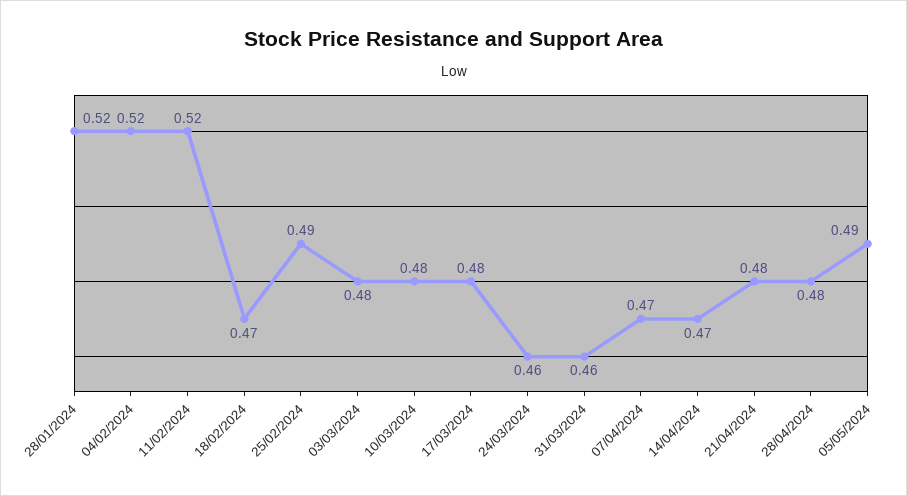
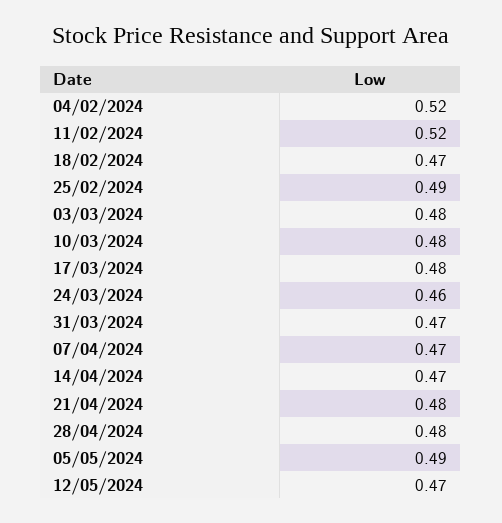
28/01/2024: 0.52 -> none
31/03/2024: 0.46 -> 0.47
12/05/2024: none -> 0.47

